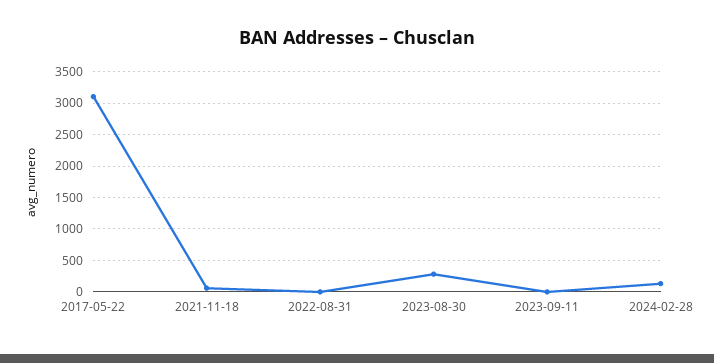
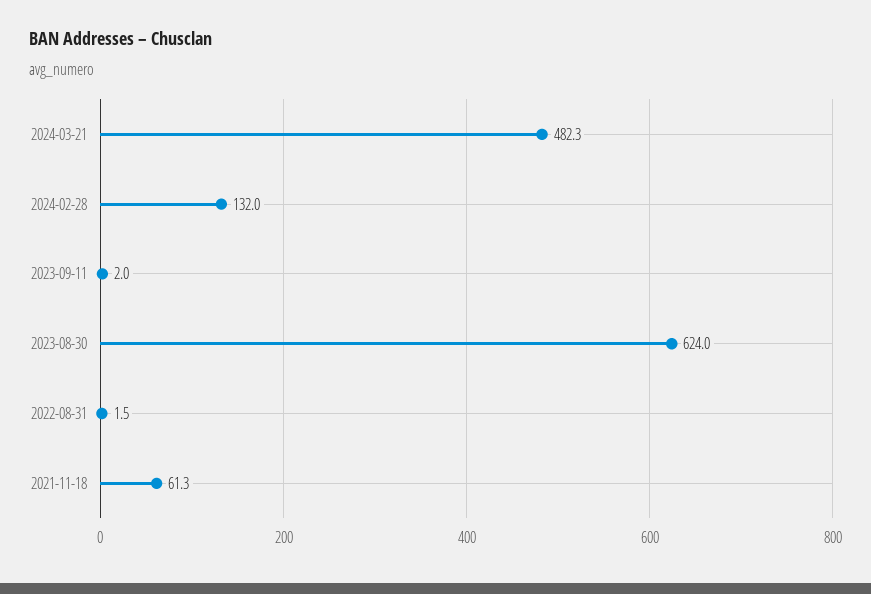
2017-05-22: 3100 -> none
2023-08-30: 300 -> 624
2024-03-21: none -> 482.3

